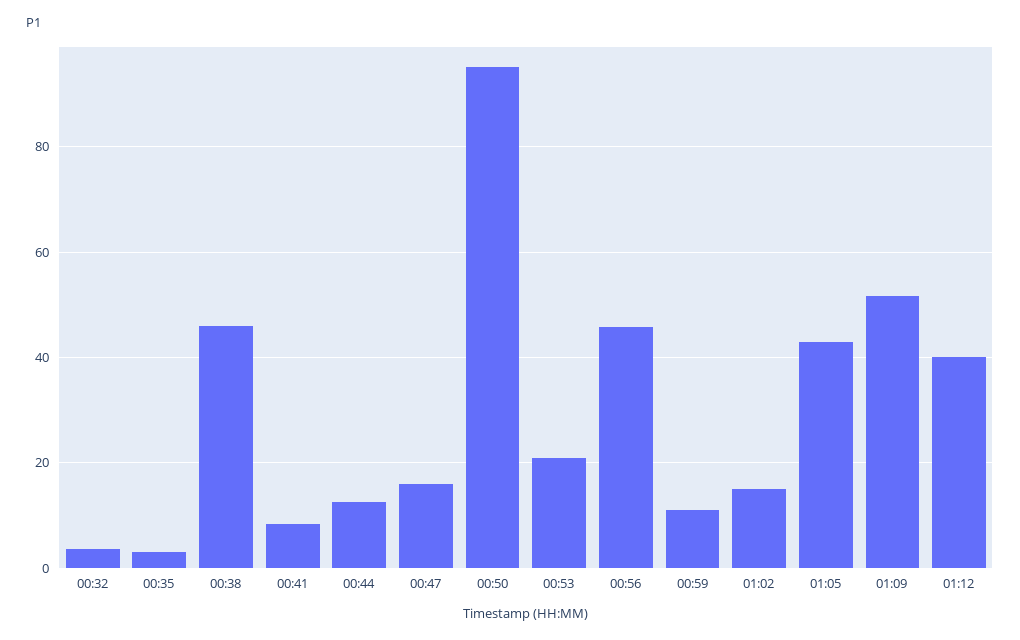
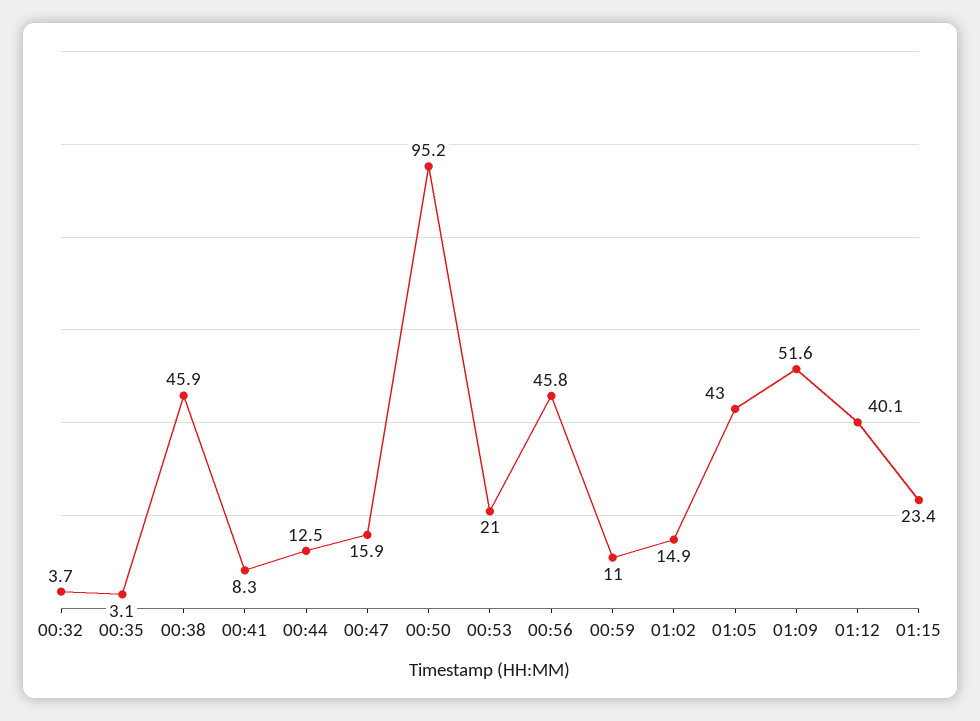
01:15: none -> 23.4

